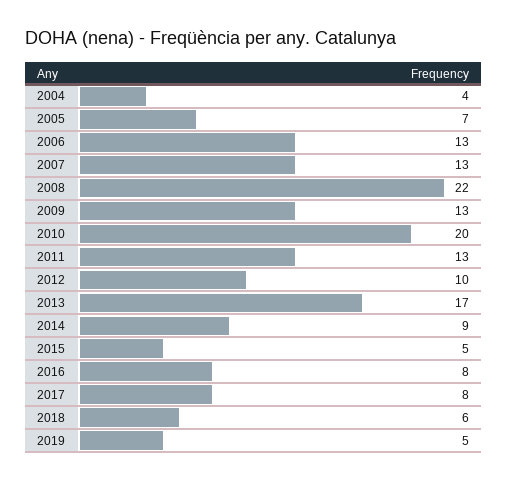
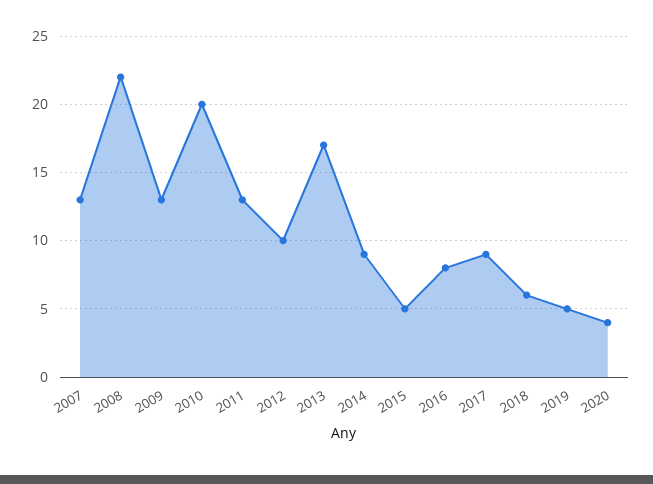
2004: 4 -> none
2005: 7 -> none
2006: 13 -> none
2017: 8 -> 9
2020: none -> 4

